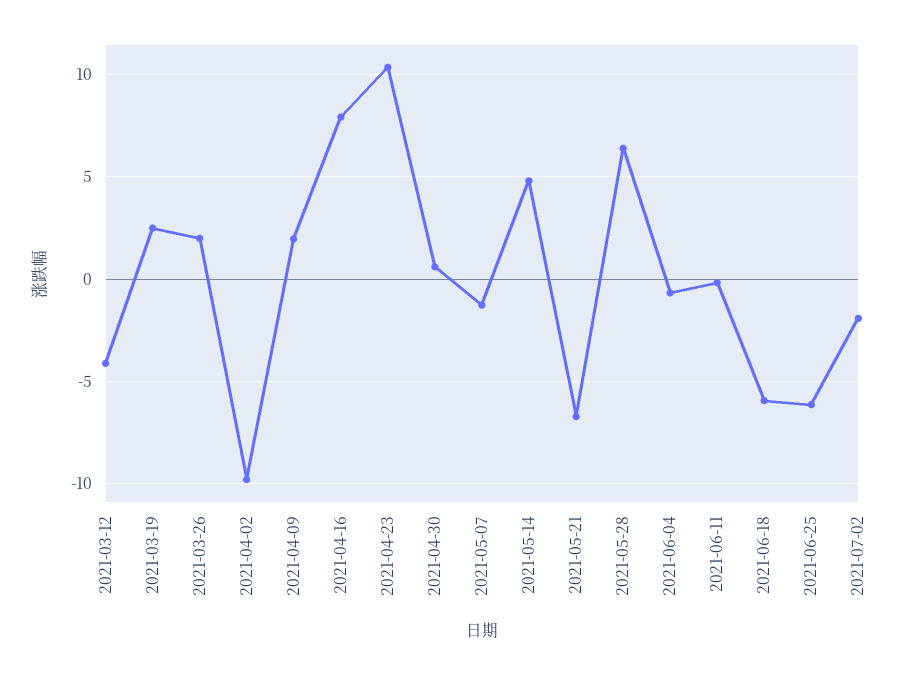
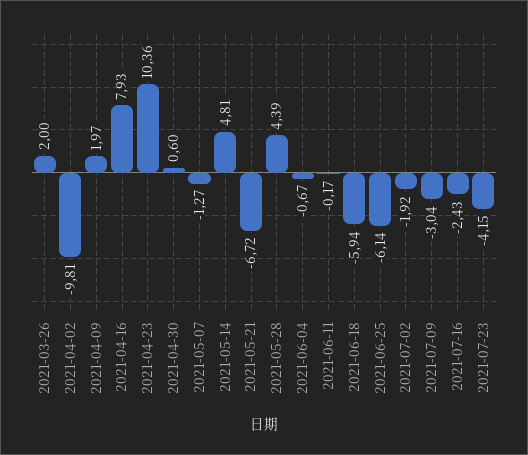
2021-03-12: -4 -> none
2021-03-19: 2.5 -> none
2021-05-28: 6.5 -> 4.39
2021-07-09: none -> -3.04
2021-07-16: none -> -2.43
2021-07-23: none -> -4.15

